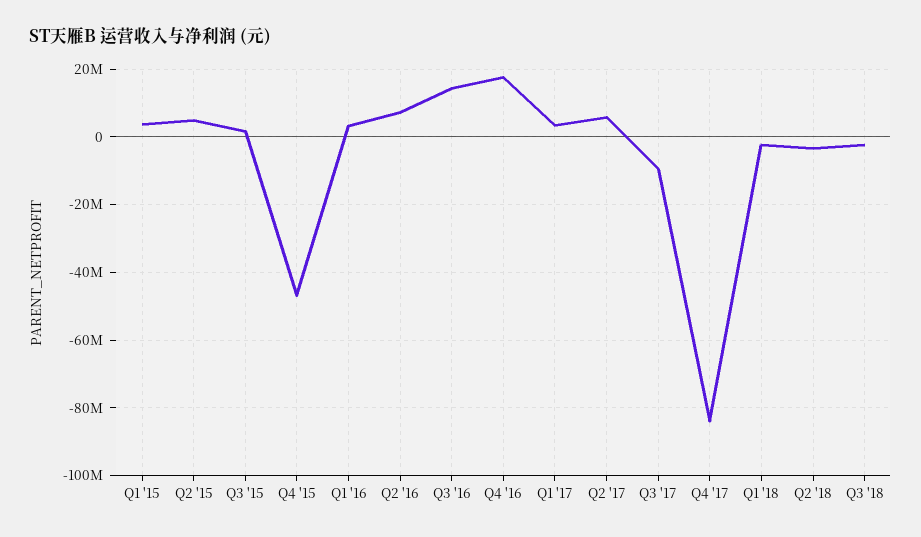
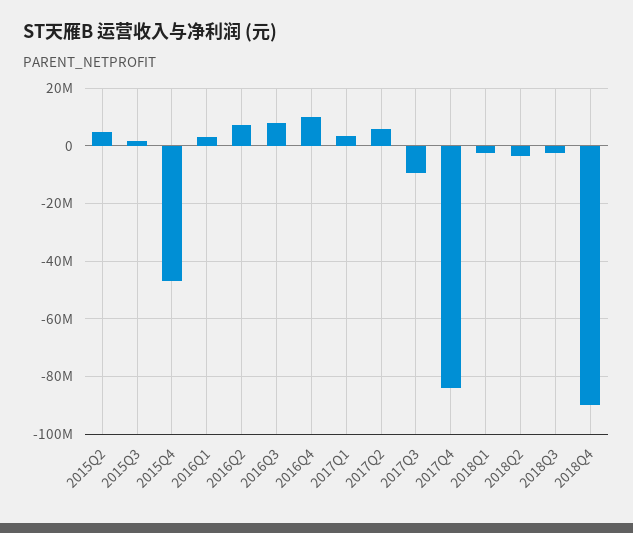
Q1 '15: 4000000 -> none
Q3 '16: 14000000 -> 7500000
Q4 '16: 18000000 -> 10000000
2018Q4: none -> -90000000

